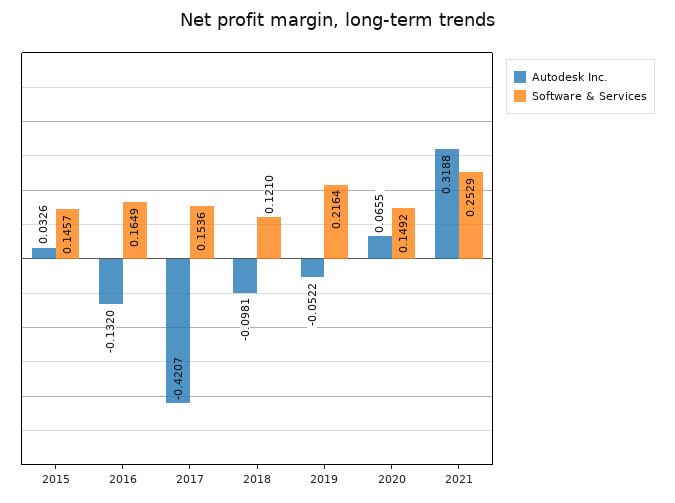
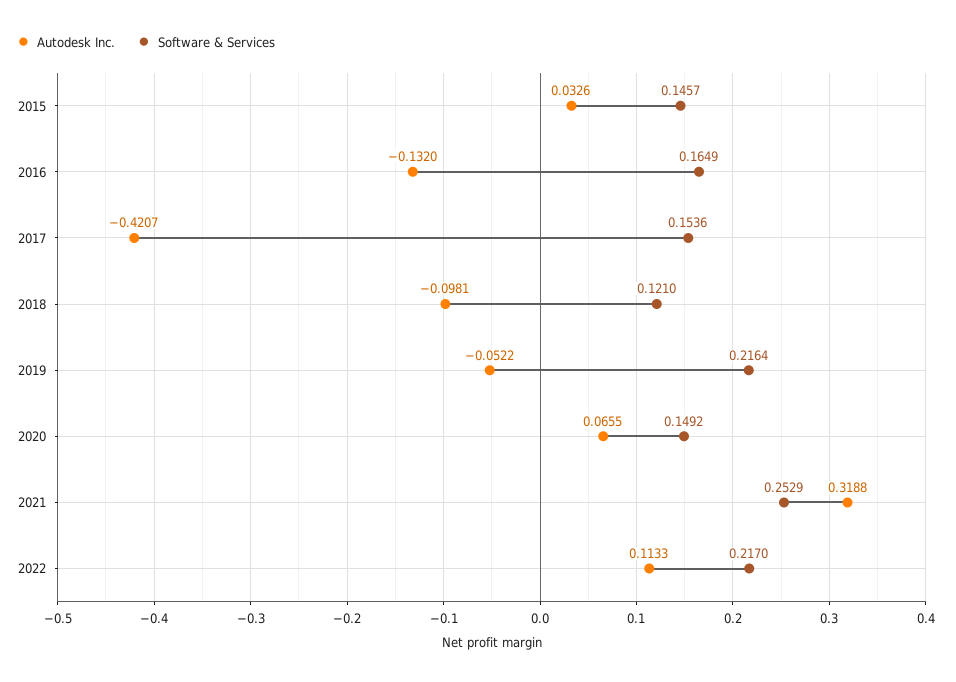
Autodesk Inc., 2022: none -> 0.1133
Software & Services, 2022: none -> 0.217

